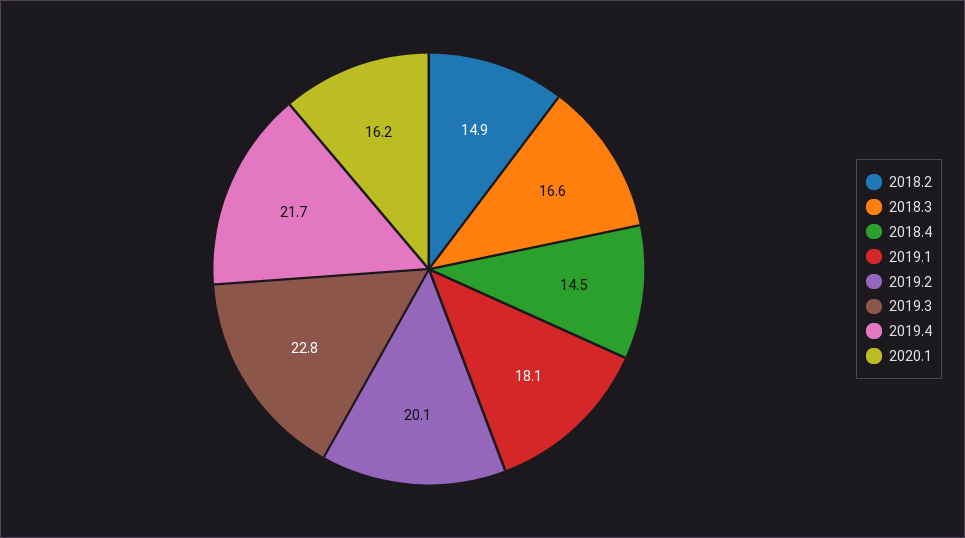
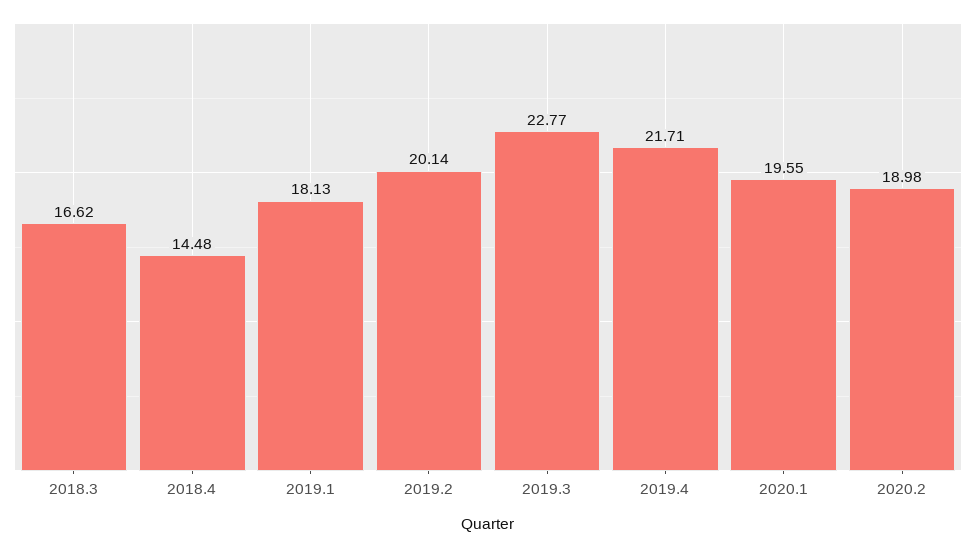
2018.2: 14.9 -> none
2020.1: 16.2 -> 19.55
2020.2: none -> 18.98

